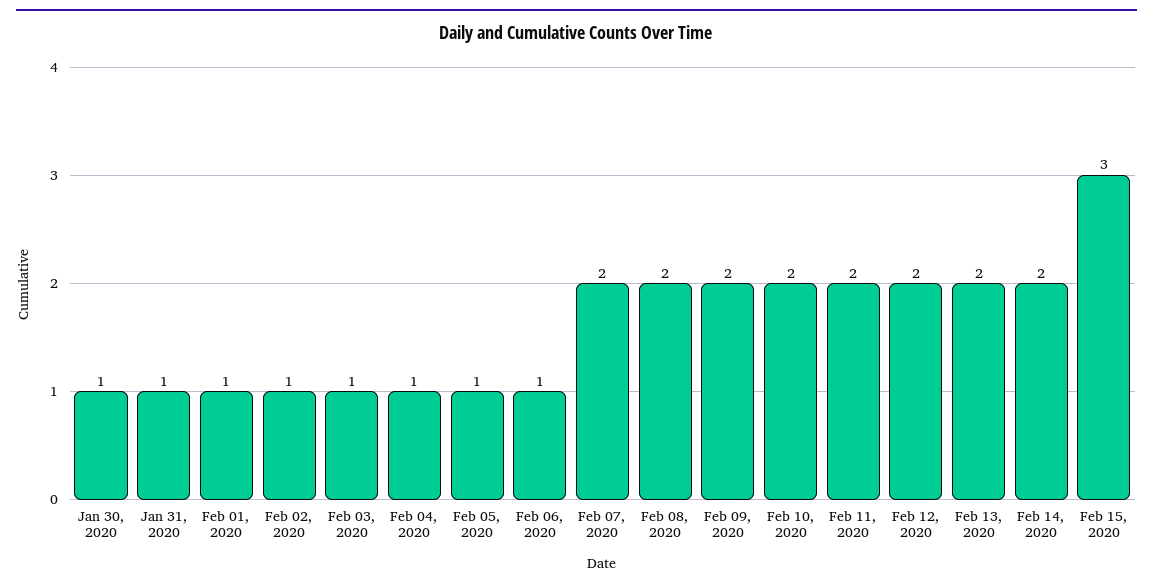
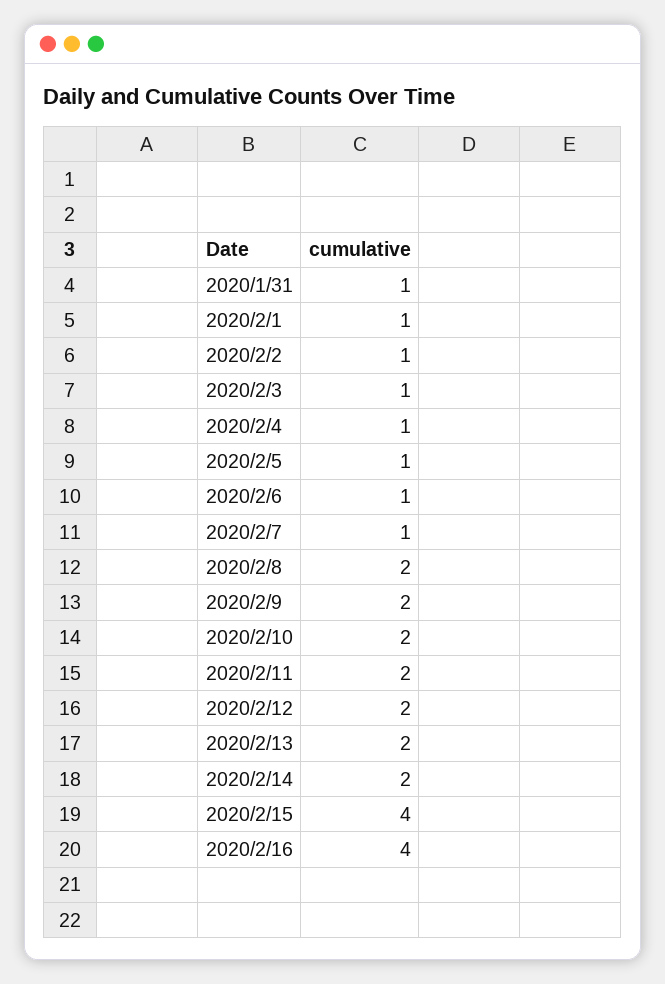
Jan 30, 2020: 1 -> none
Feb 07, 2020: 2 -> 1
Feb 15, 2020: 3 -> 4
2020/2/16: none -> 4

